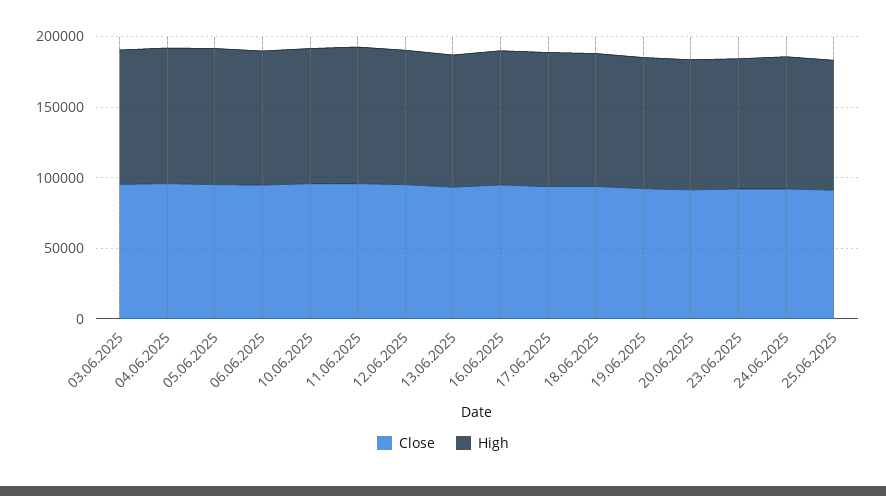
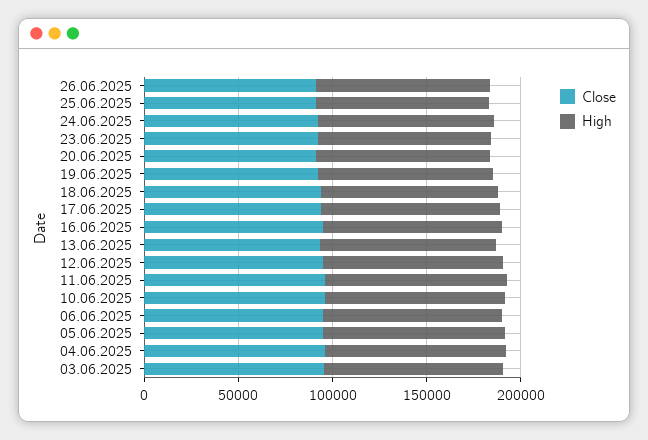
Close, 26.06.2025: none -> 90000
High, 26.06.2025: none -> 90000

